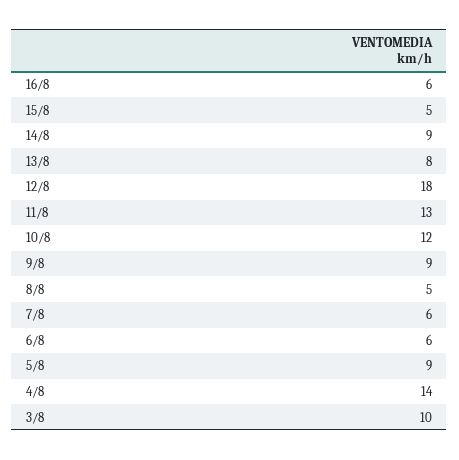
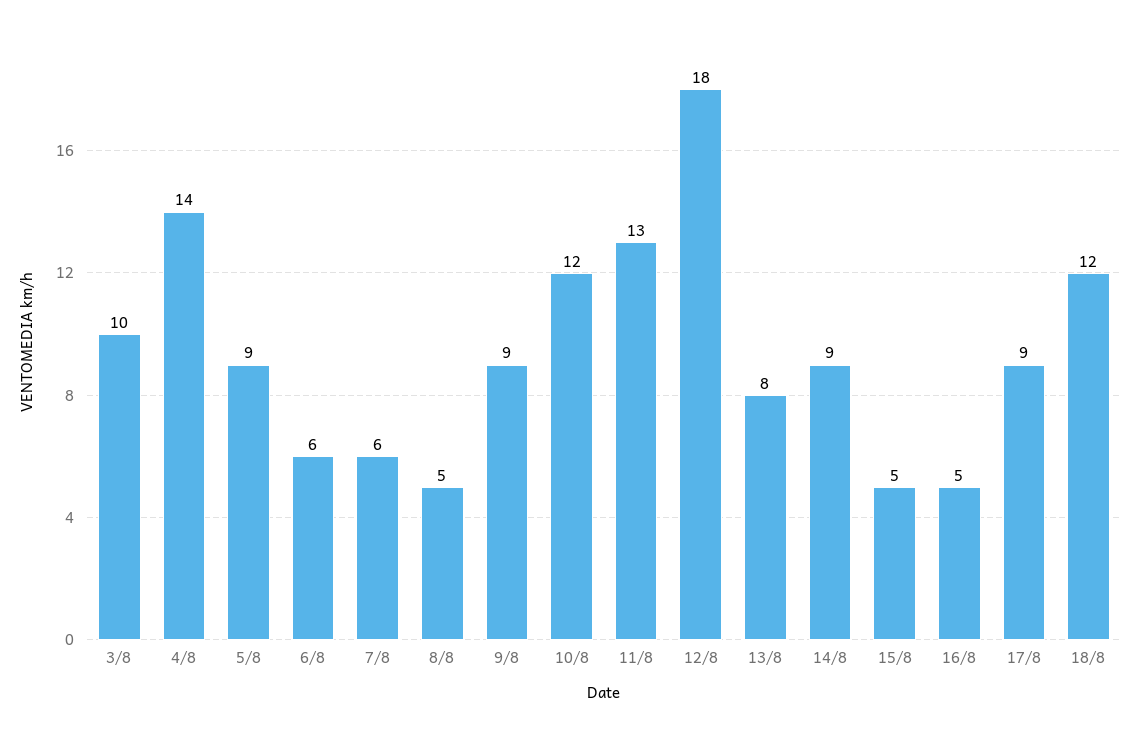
16/8: 6 -> 5
17/8: none -> 9
18/8: none -> 12

